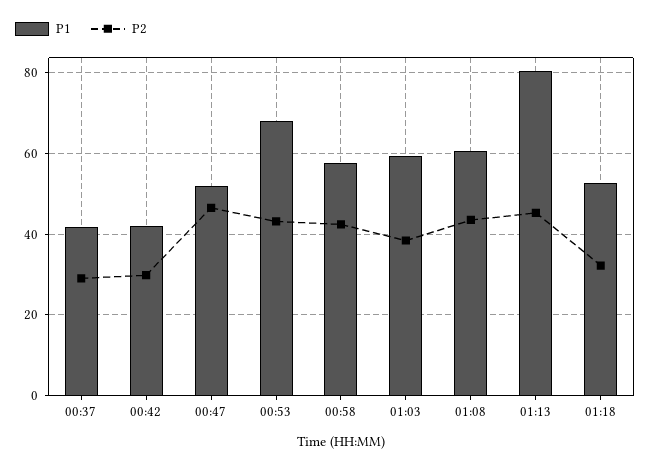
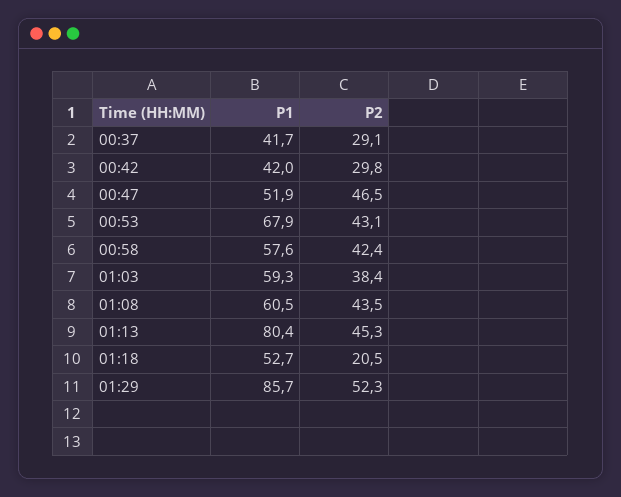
P2, 01:18: 32 -> 20.5
P1, 01:29: none -> 85.7
P2, 01:29: none -> 52.3

